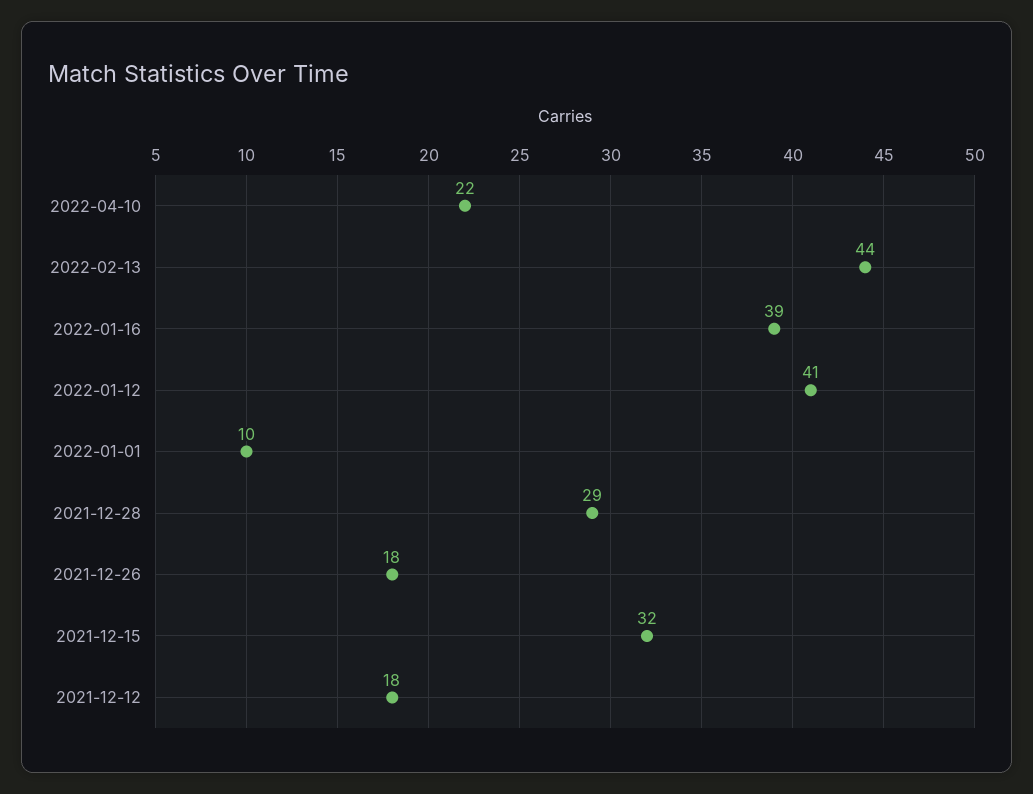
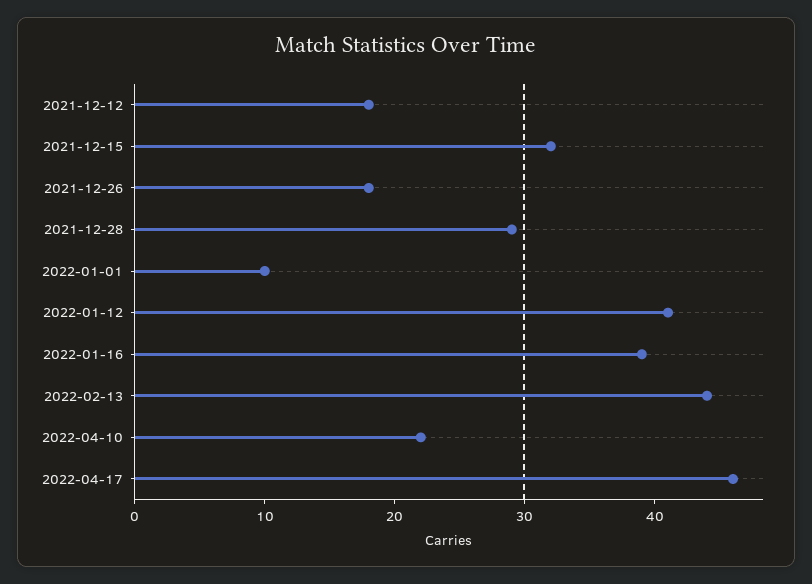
2022-04-17: none -> 46

